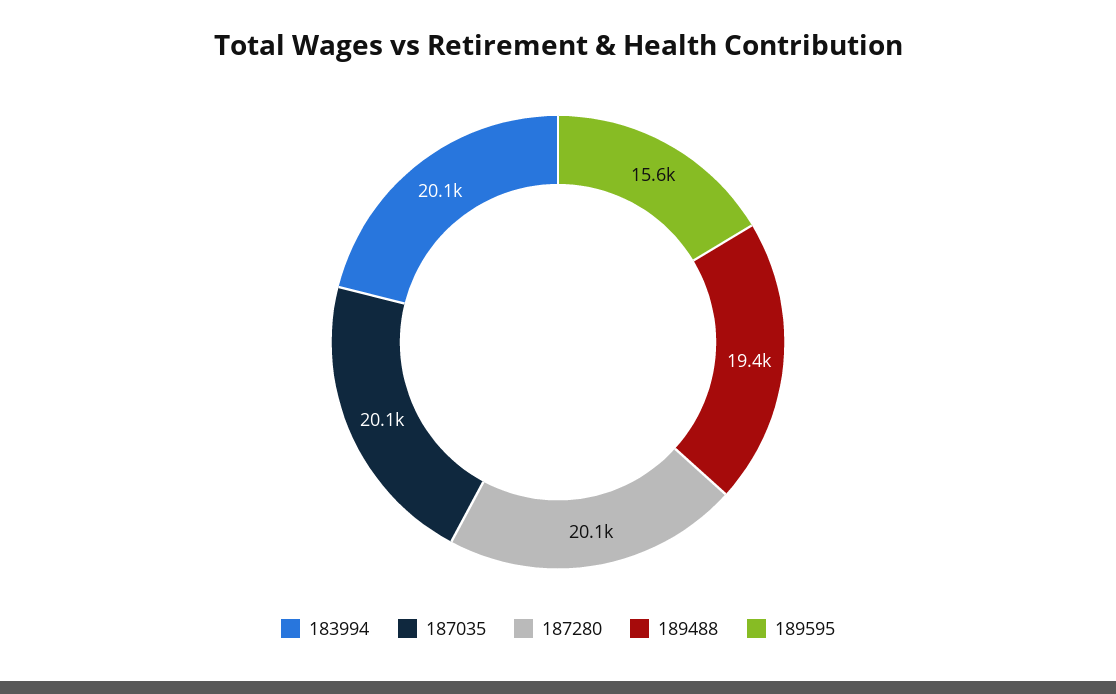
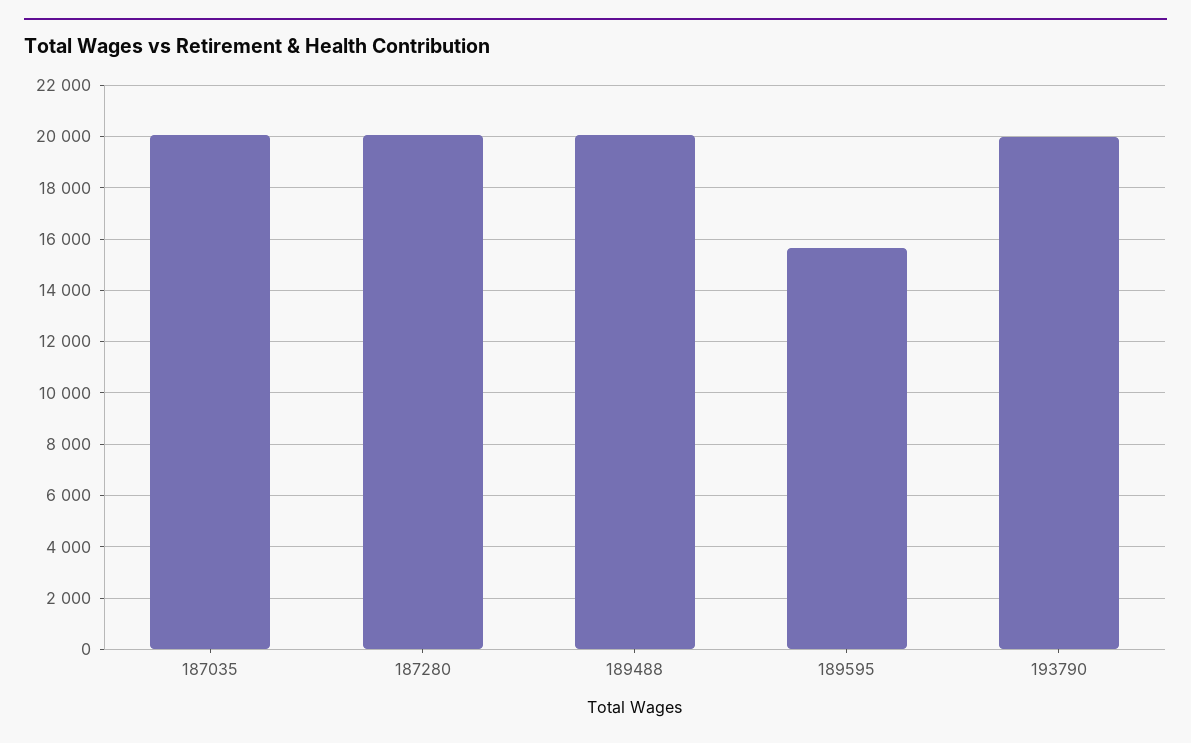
183994: 20100 -> none
189488: 19400 -> 20000
193790: none -> 20000

